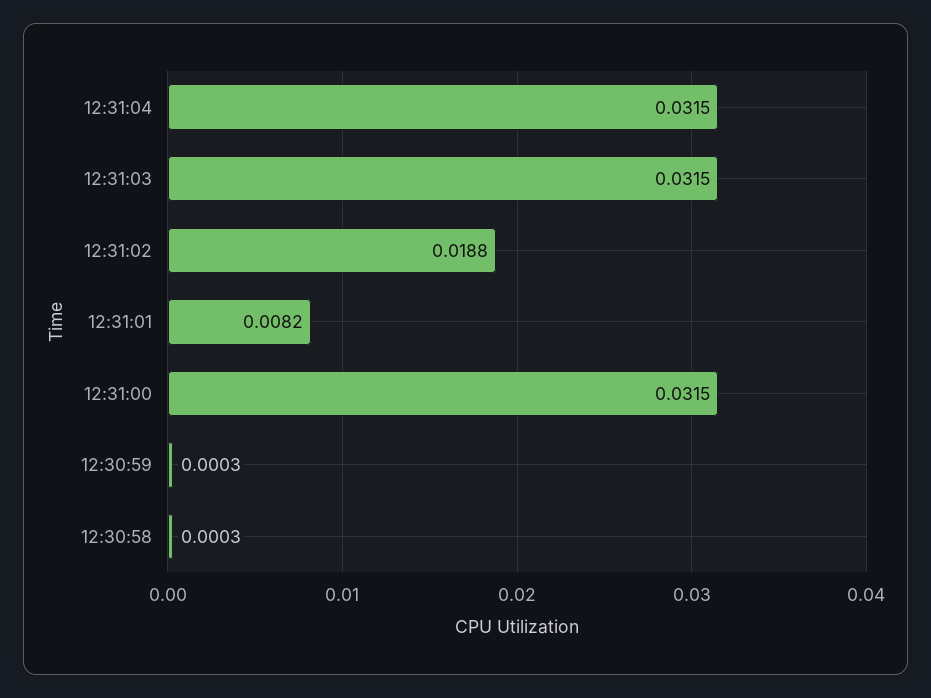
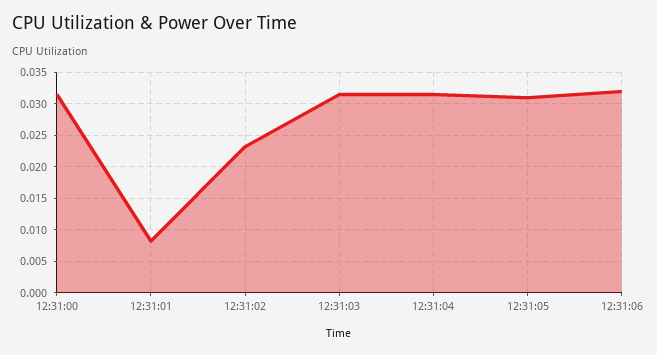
12:31:02: 0.0188 -> 0.023
12:30:59: 0.0003 -> none
12:30:58: 0.0003 -> none
12:31:05: none -> 0.031
12:31:06: none -> 0.032

